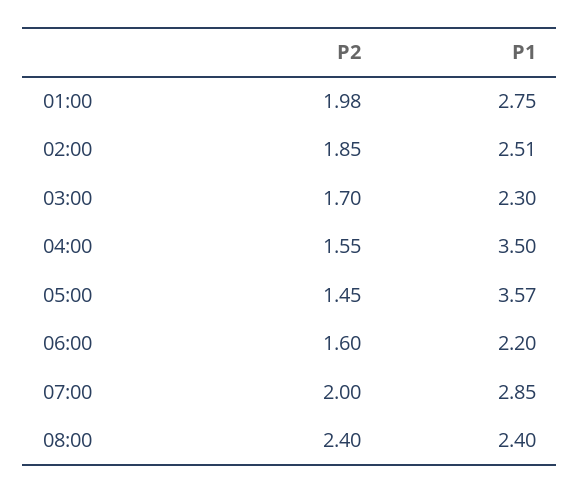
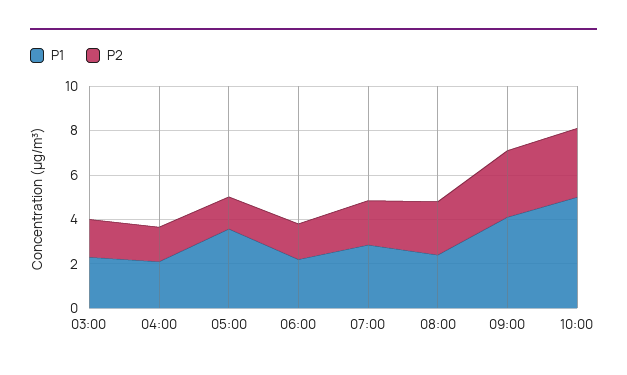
P2, 01:00: 1.98 -> none
P1, 01:00: 2.75 -> none
P2, 02:00: 1.85 -> none
P1, 02:00: 2.51 -> none
P1, 04:00: 3.5 -> 2
P1, 09:00: none -> 4
P2, 09:00: none -> 3
P1, 10:00: none -> 5
P2, 10:00: none -> 3

